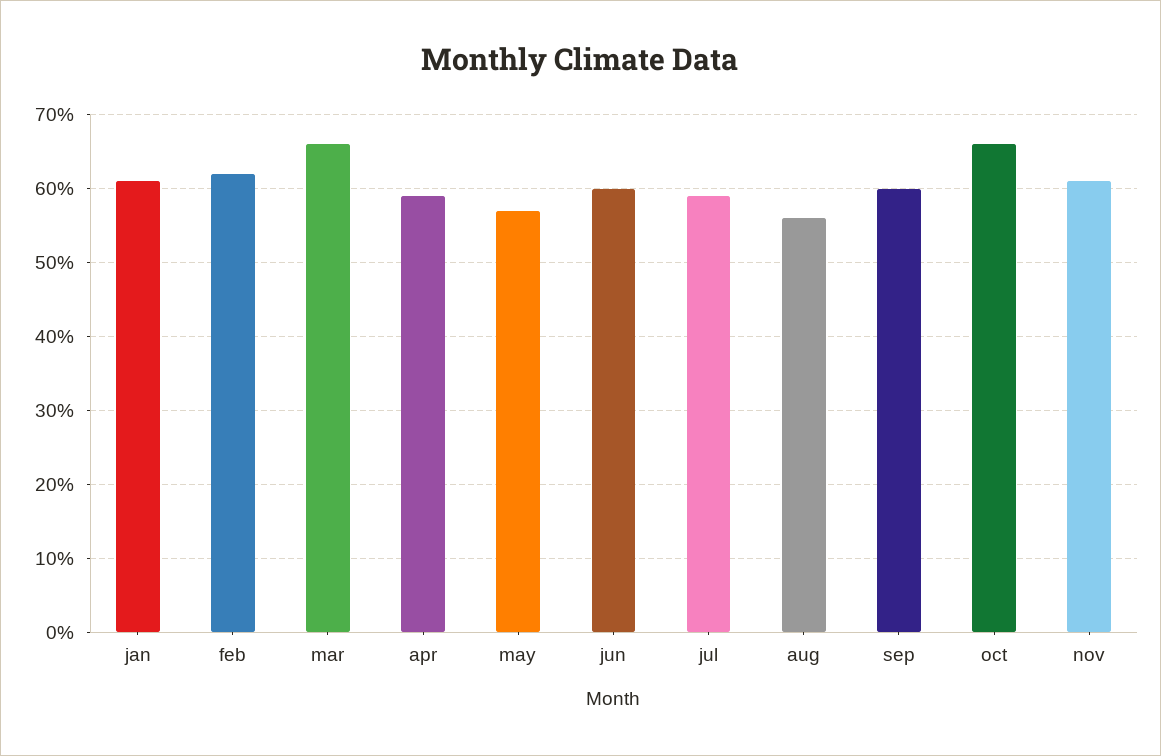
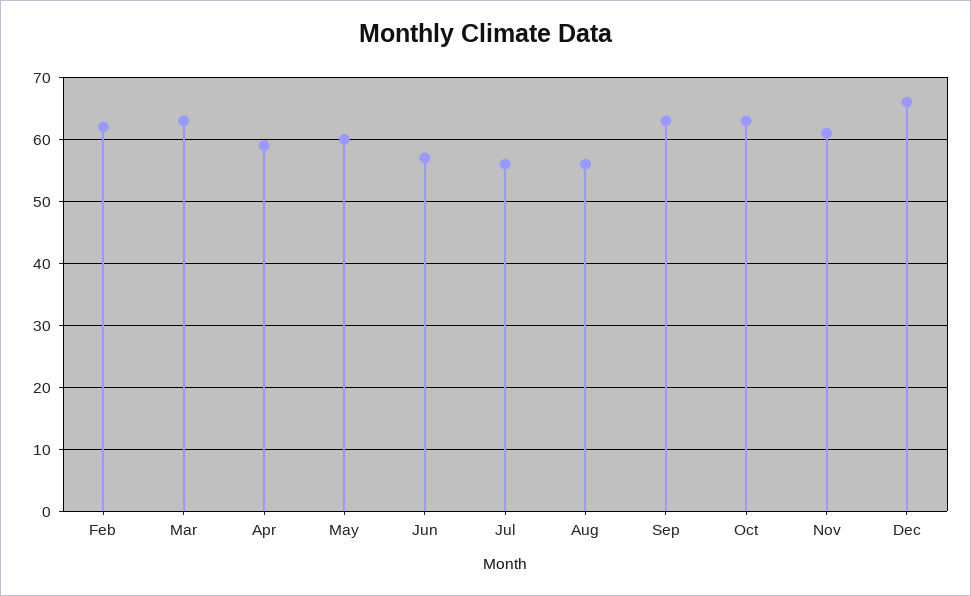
jan: 61 -> none
mar: 66 -> 63
may: 57 -> 60
jun: 60 -> 57
jul: 59 -> 56
sep: 60 -> 63
oct: 66 -> 63
Dec: none -> 66

